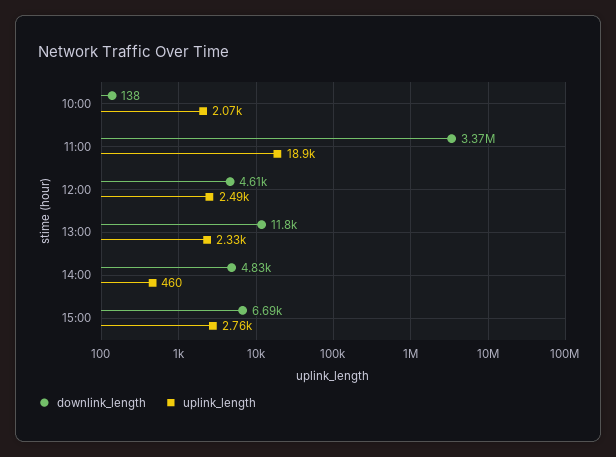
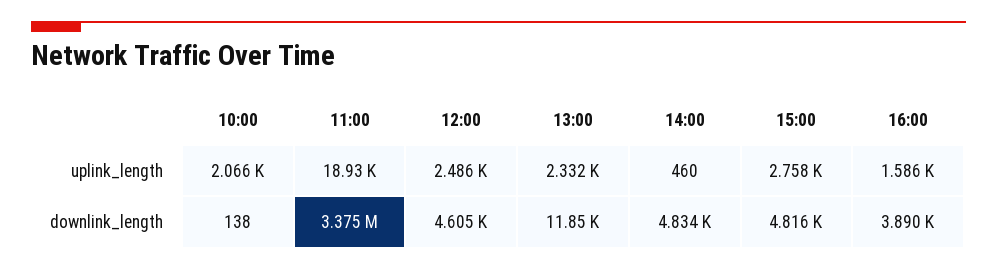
downlink_length, 15:00: 6690 -> 4816
uplink_length, 16:00: none -> 1586
downlink_length, 16:00: none -> 3890

